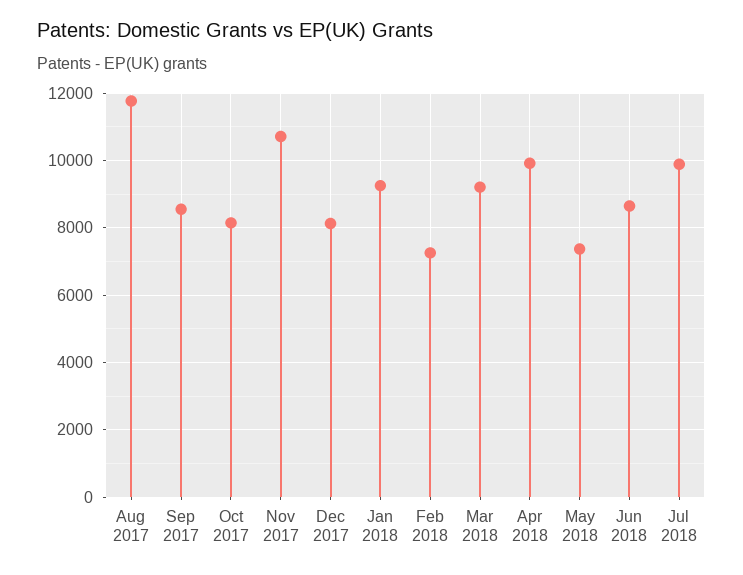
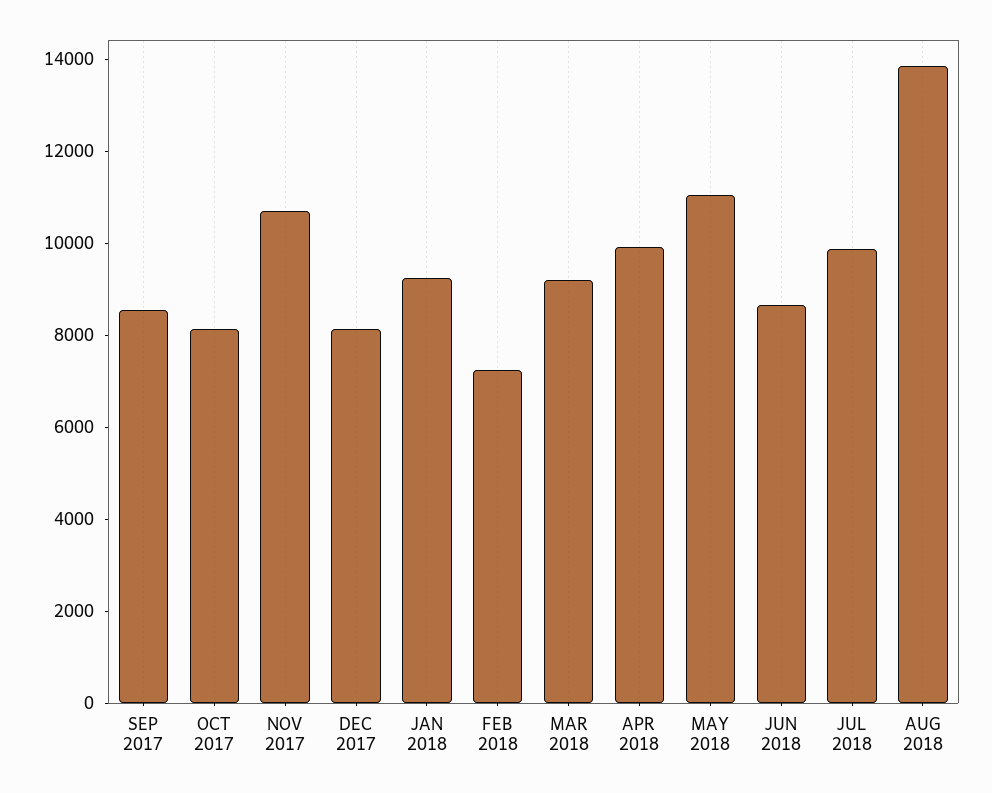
Aug 2017: 11800 -> none
May 2018: 7400 -> 11000
AUG 2018: none -> 14000

